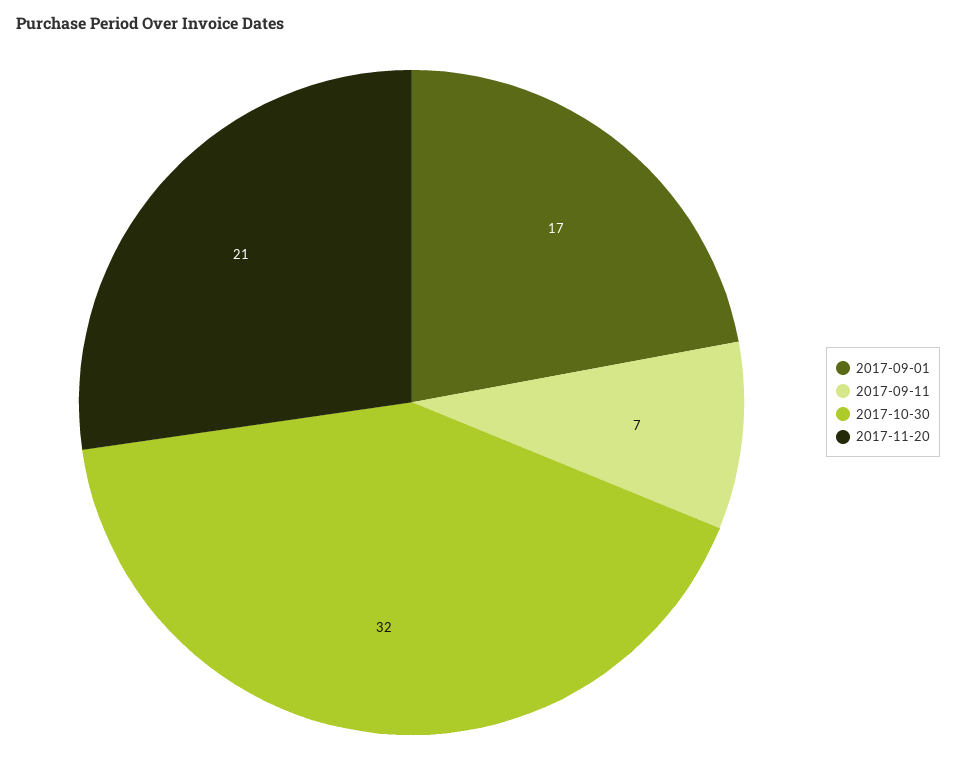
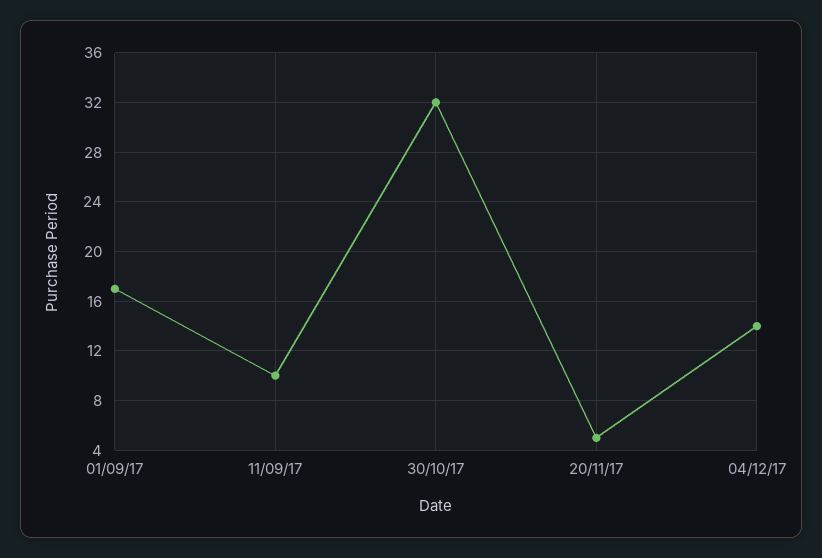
2017-09-11: 7 -> 10
2017-11-20: 21 -> 5
04/12/17: none -> 14

